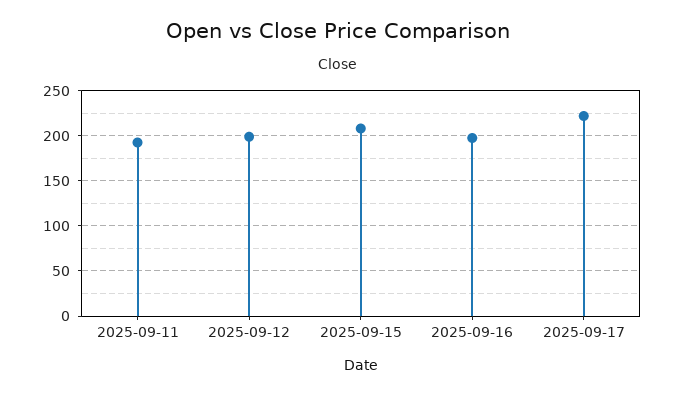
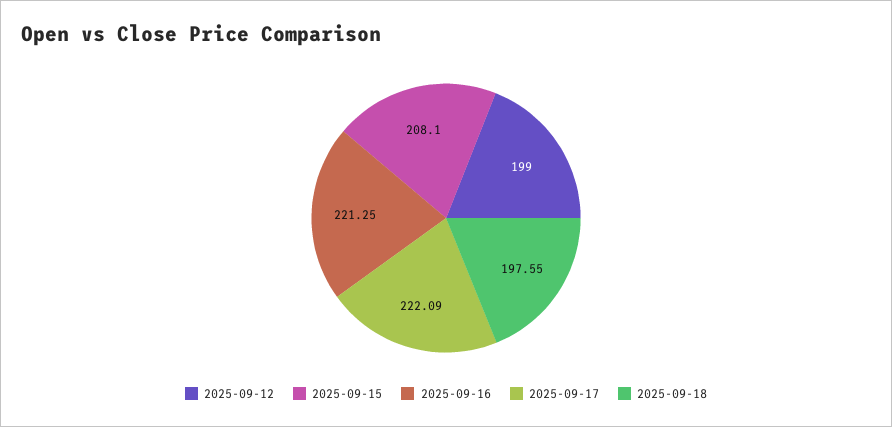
2025-09-11: 190 -> none
2025-09-16: 200 -> 221.25
2025-09-18: none -> 197.55

